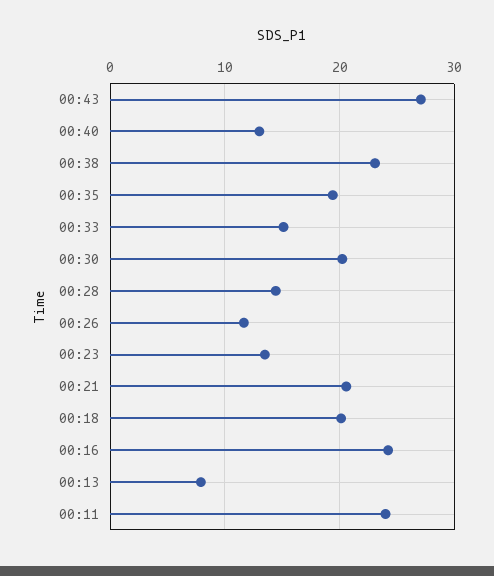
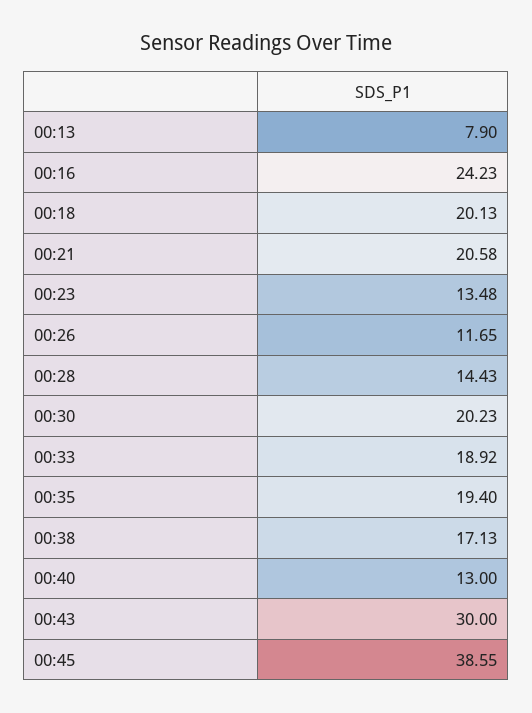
00:43: 27 -> 30
00:38: 23 -> 17.13
00:33: 15 -> 18.92
00:11: 24 -> none
00:45: none -> 38.55

